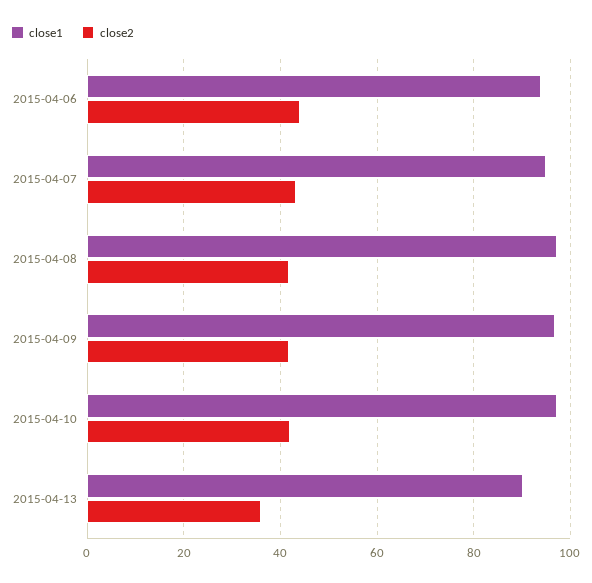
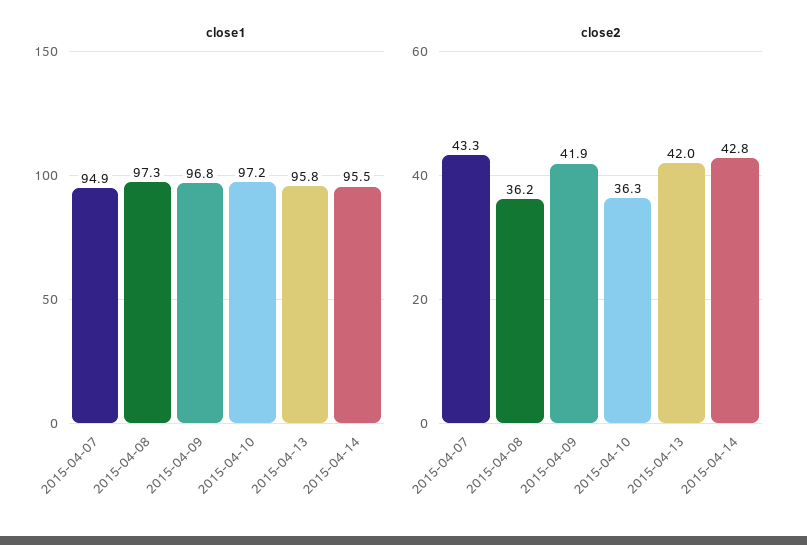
close1, 2015-04-06: 94 -> none
close2, 2015-04-06: 44 -> none
close2, 2015-04-08: 42 -> 36.2
close2, 2015-04-10: 42 -> 36.3
close1, 2015-04-13: 90 -> 95.8
close2, 2015-04-13: 36 -> 42
close1, 2015-04-14: none -> 95.5
close2, 2015-04-14: none -> 42.8

